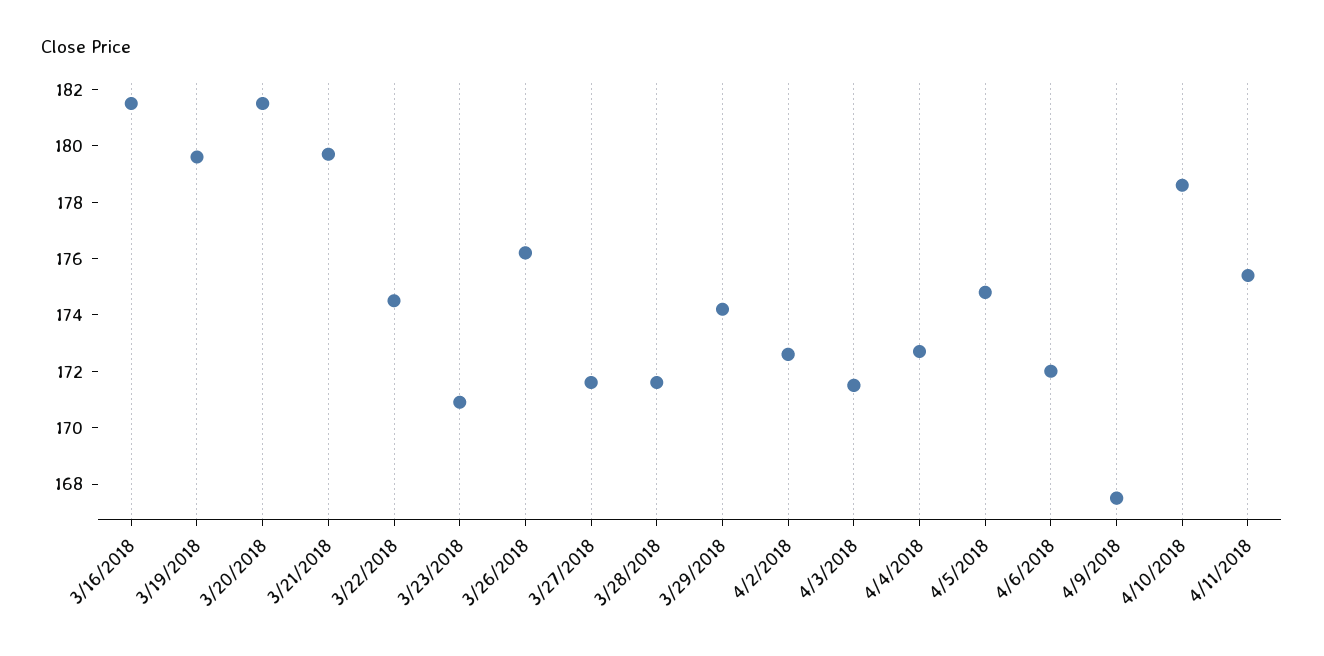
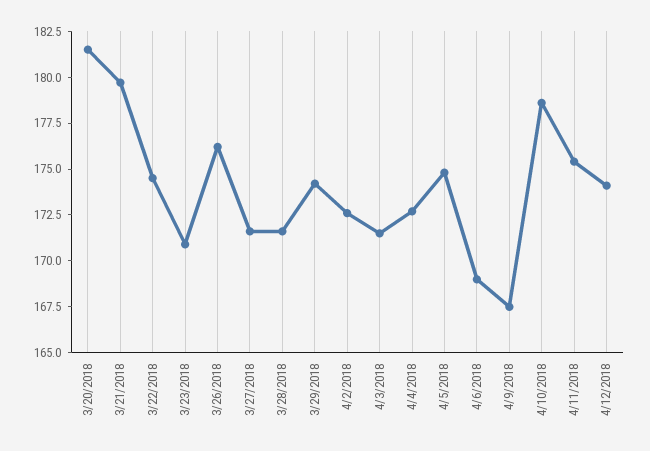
3/16/2018: 181.5 -> none
3/19/2018: 179.5 -> none
4/6/2018: 172 -> 169
4/12/2018: none -> 174

